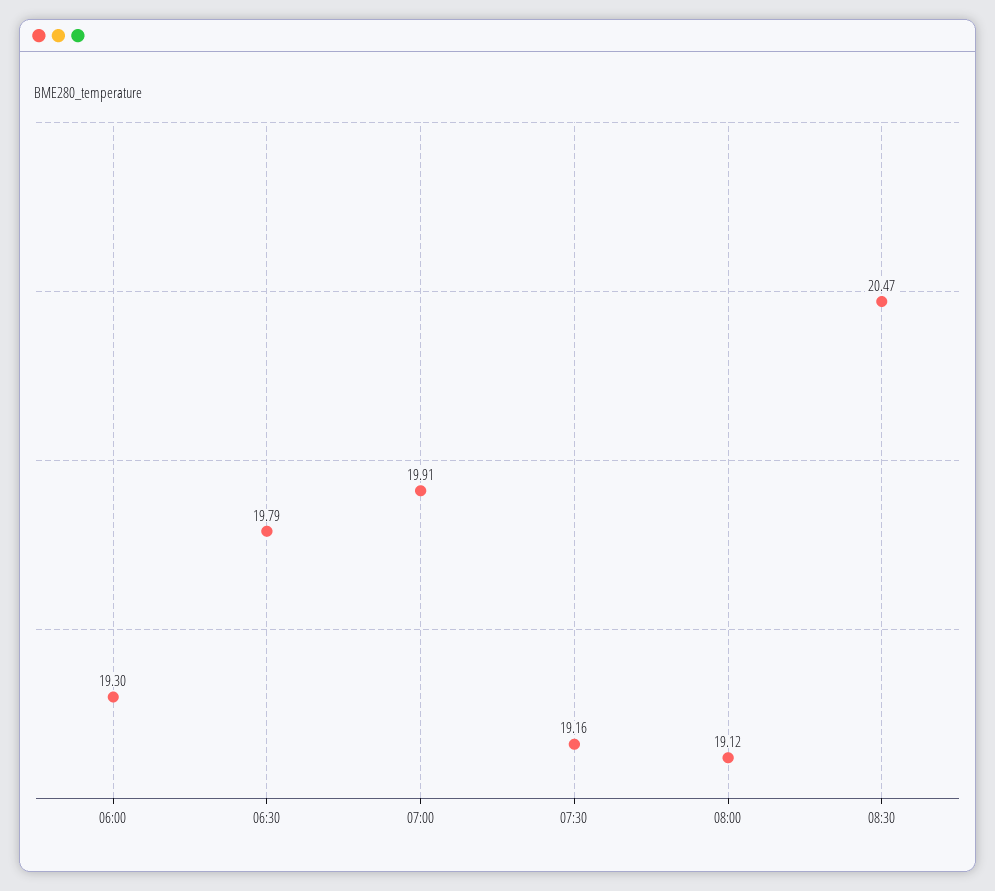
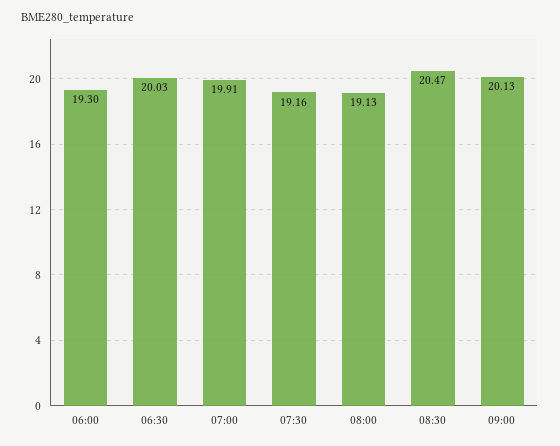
06:30: 19.79 -> 20.03
08:00: 19.12 -> 19.13
09:00: none -> 20.13

